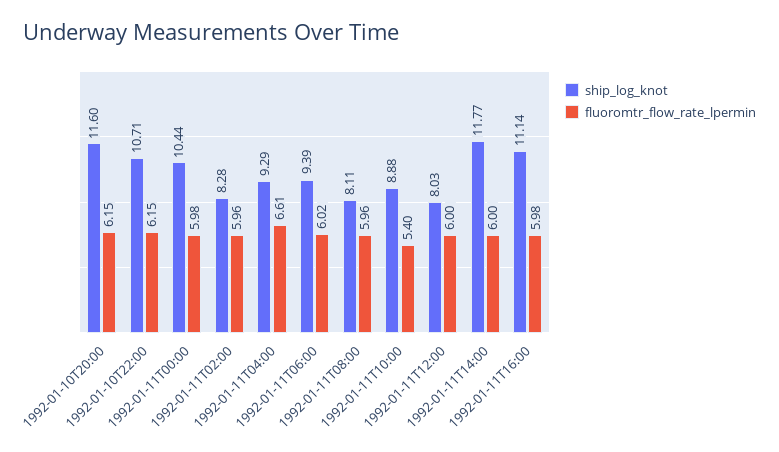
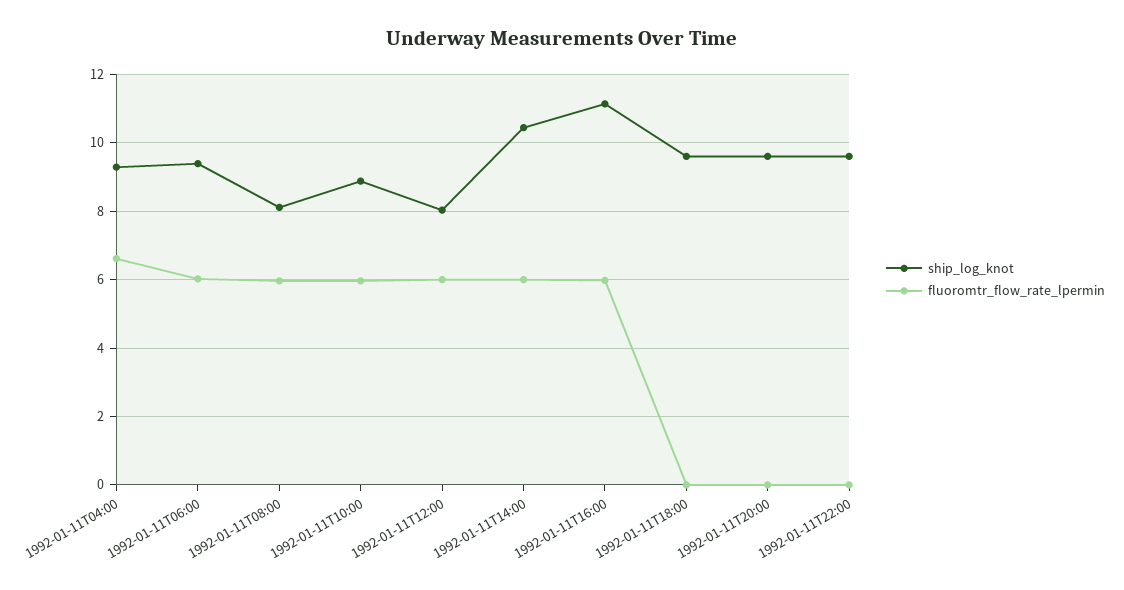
ship_log_knot, 1992-01-10T20:00: 11.6 -> none
fluoromtr_flow_rate_lpermin, 1992-01-10T20:00: 6.15 -> none
ship_log_knot, 1992-01-10T22:00: 10.71 -> none
fluoromtr_flow_rate_lpermin, 1992-01-10T22:00: 6.15 -> none
ship_log_knot, 1992-01-11T00:00: 10.44 -> none
fluoromtr_flow_rate_lpermin, 1992-01-11T00:00: 5.98 -> none
ship_log_knot, 1992-01-11T02:00: 8.28 -> none
fluoromtr_flow_rate_lpermin, 1992-01-11T02:00: 5.96 -> none
fluoromtr_flow_rate_lpermin, 1992-01-11T10:00: 5.4 -> 6
ship_log_knot, 1992-01-11T14:00: 11.77 -> 10.4
ship_log_knot, 1992-01-11T18:00: none -> 9.6
fluoromtr_flow_rate_lpermin, 1992-01-11T18:00: none -> 0
ship_log_knot, 1992-01-11T20:00: none -> 9.6
fluoromtr_flow_rate_lpermin, 1992-01-11T20:00: none -> 0
ship_log_knot, 1992-01-11T22:00: none -> 9.6
fluoromtr_flow_rate_lpermin, 1992-01-11T22:00: none -> 0

